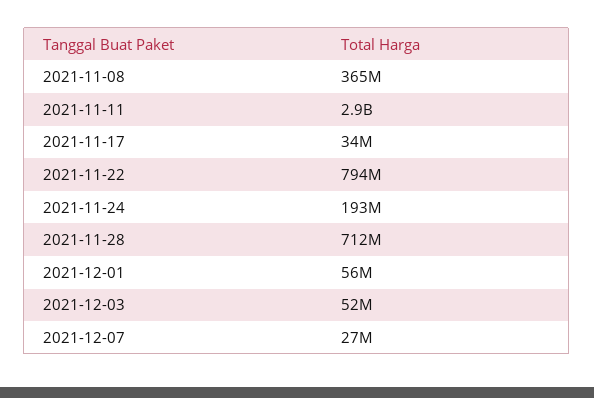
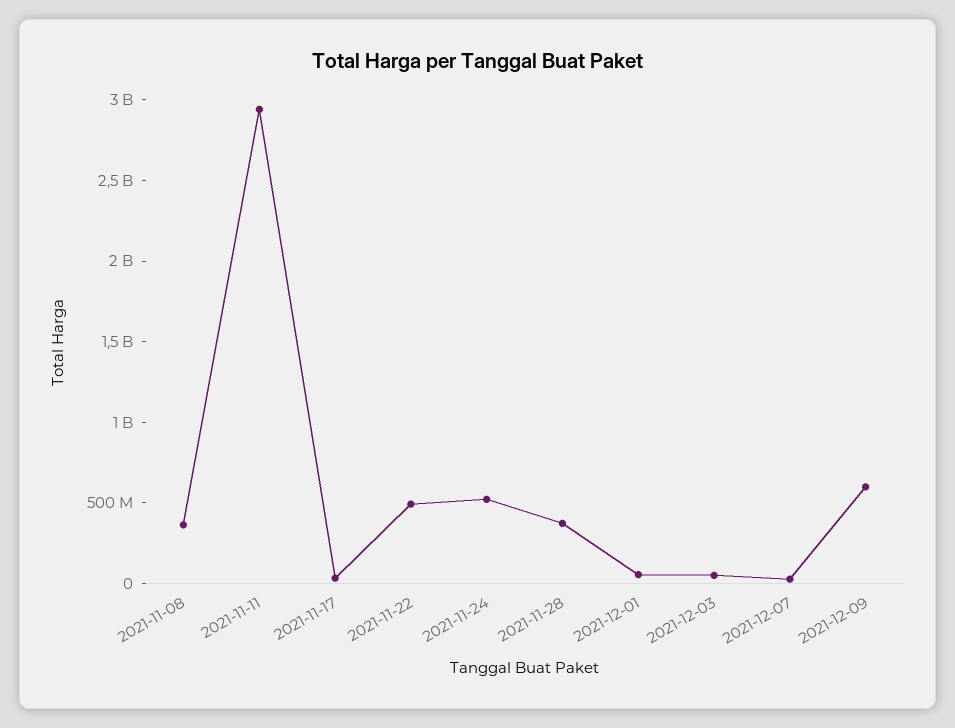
2021-11-22: 794000000 -> 500000000
2021-11-24: 193000000 -> 500000000
2021-11-28: 712000000 -> 400000000
2021-12-09: none -> 600000000

